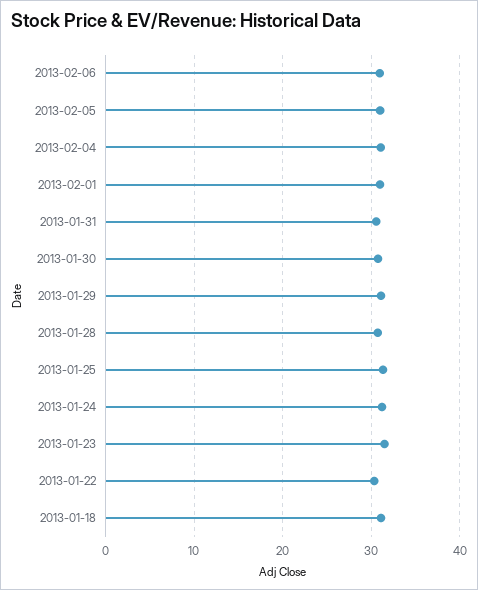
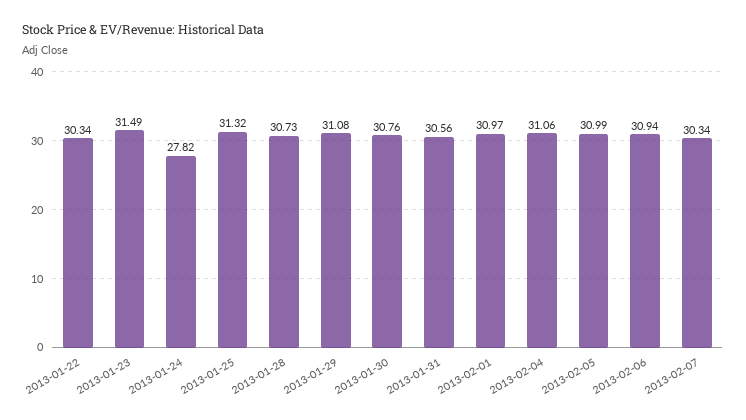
2013-01-24: 31 -> 27.82
2013-01-18: 31 -> none
2013-02-07: none -> 30.34

